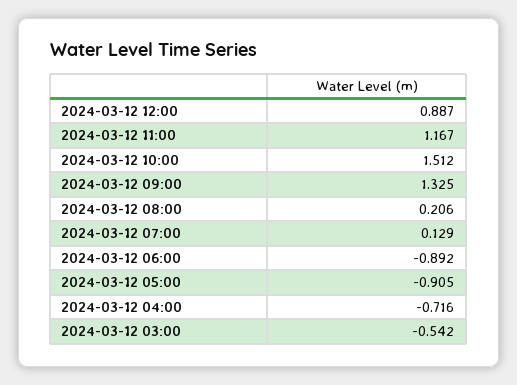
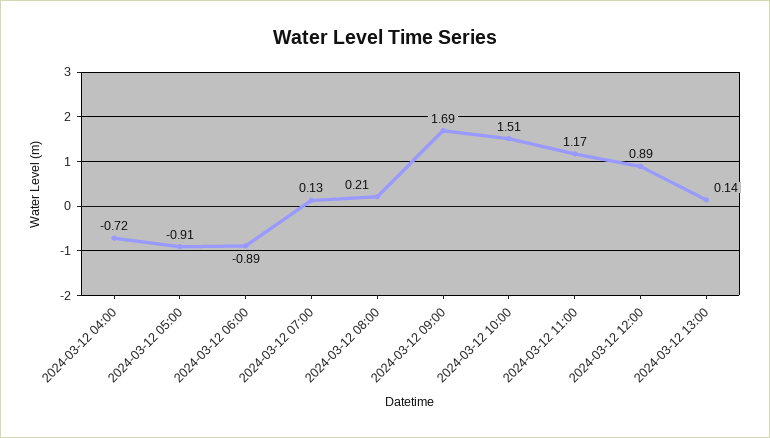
2024-03-12 09:00: 1.325 -> 1.69
2024-03-12 03:00: -0.542 -> none
2024-03-12 13:00: none -> 0.14

